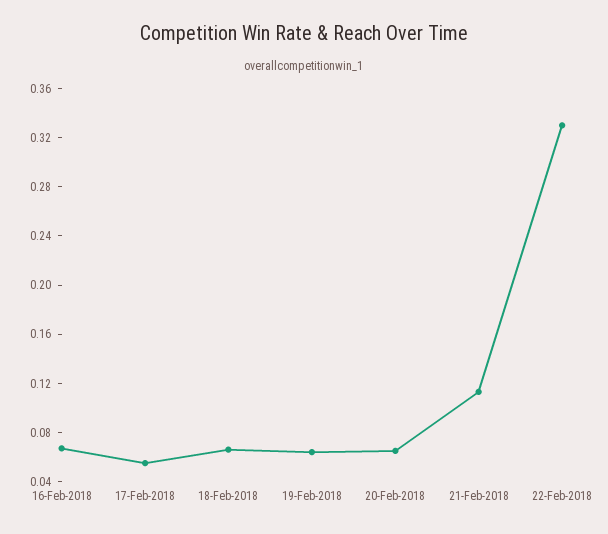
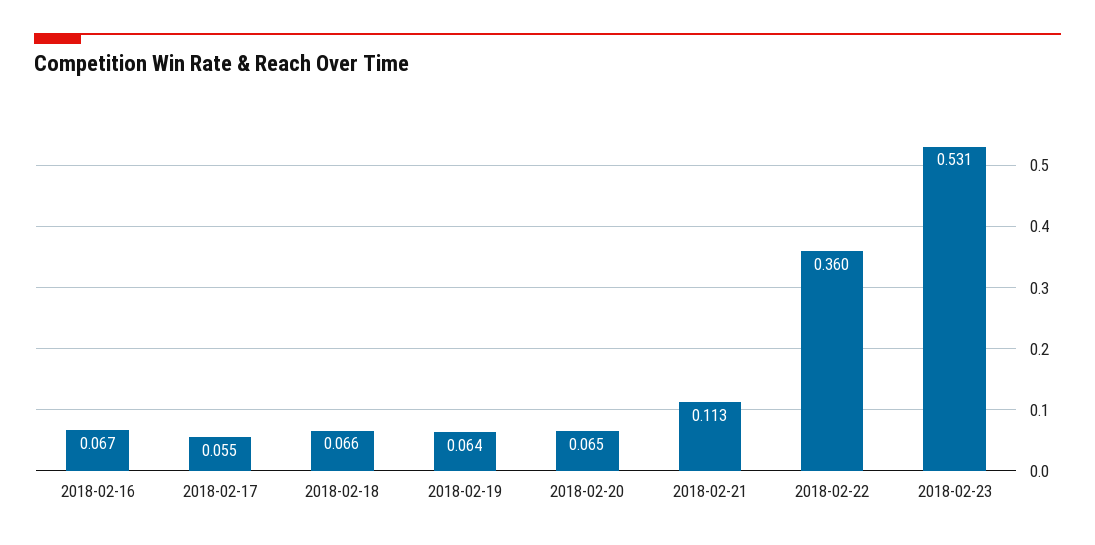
22-Feb-2018: 0.33 -> 0.36
2018-02-23: none -> 0.531

